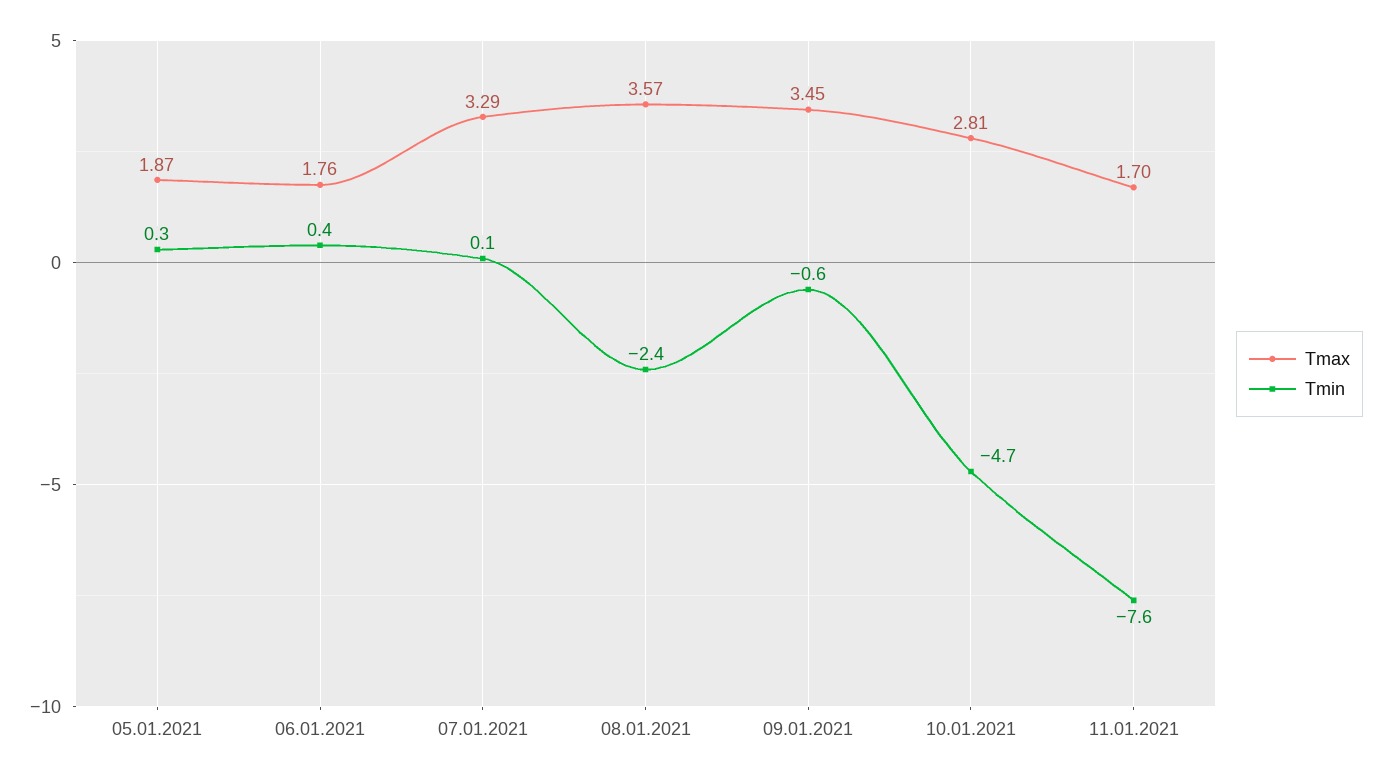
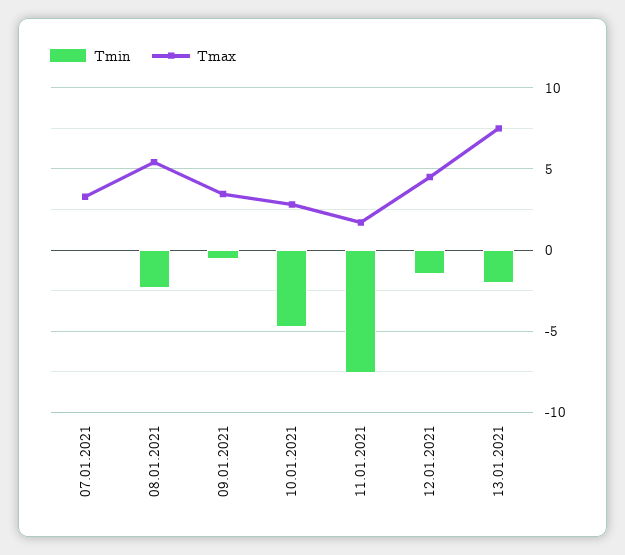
Tmax, 05.01.2021: 1.87 -> none
Tmin, 05.01.2021: 0.3 -> none
Tmax, 06.01.2021: 1.76 -> none
Tmin, 06.01.2021: 0.4 -> none
Tmax, 08.01.2021: 3.57 -> 5.5
Tmin, 12.01.2021: none -> -1.5
Tmax, 12.01.2021: none -> 4.5
Tmin, 13.01.2021: none -> -2
Tmax, 13.01.2021: none -> 7.5

